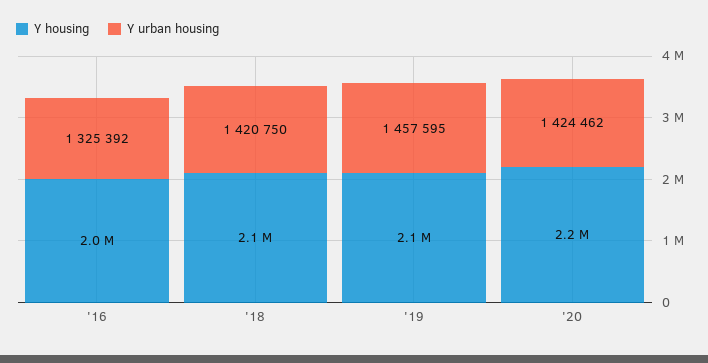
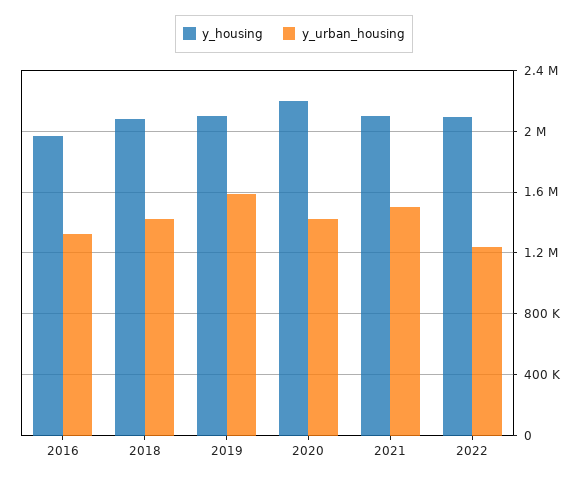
Y urban housing, '19: 1457595 -> 1600000
Y housing, 2021: none -> 2100000
Y urban housing, 2021: none -> 1500000
Y housing, 2022: none -> 2100000
Y urban housing, 2022: none -> 1250000

